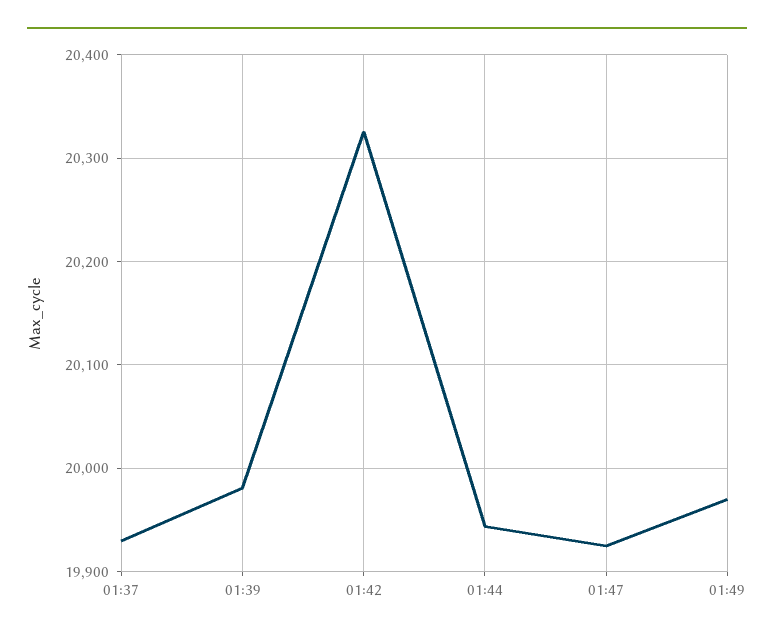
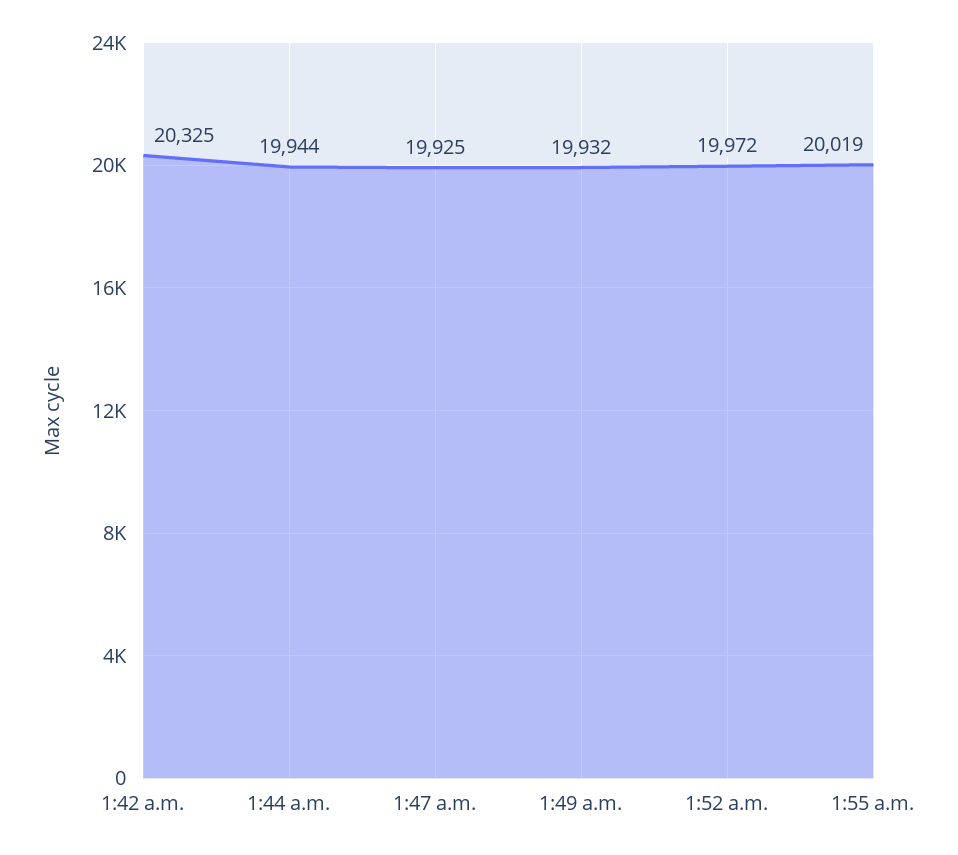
01:37: 19930 -> none
01:39: 19980 -> none
01:49: 19970 -> 19932
1:52 a.m.: none -> 19972
1:55 a.m.: none -> 20019

